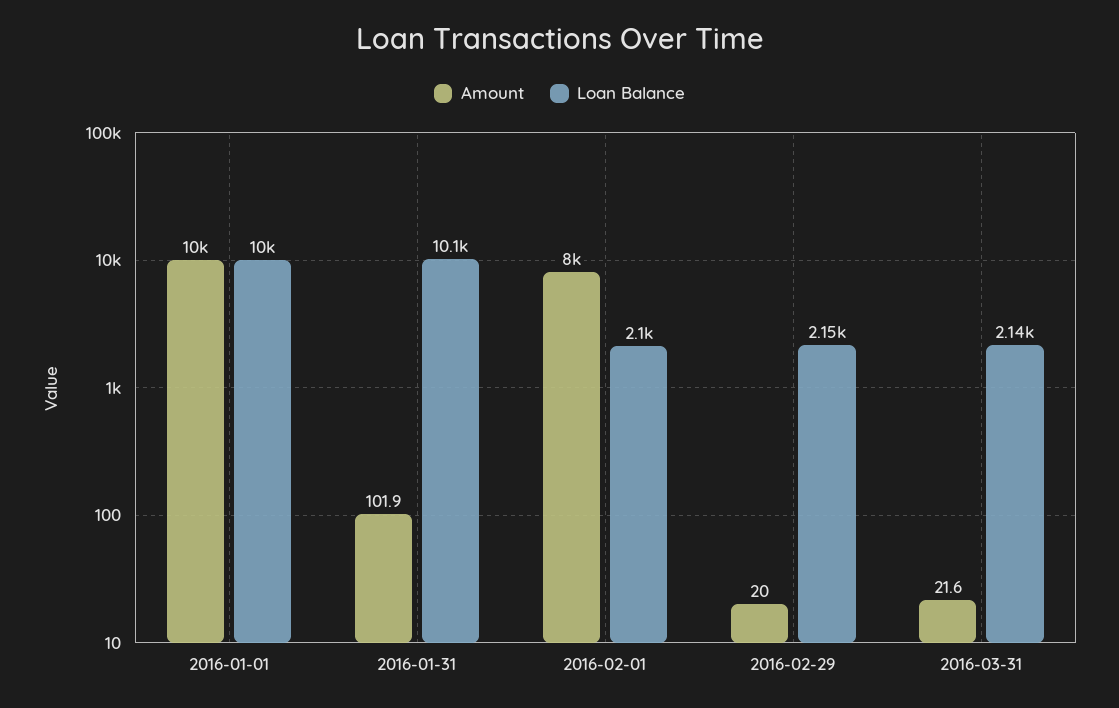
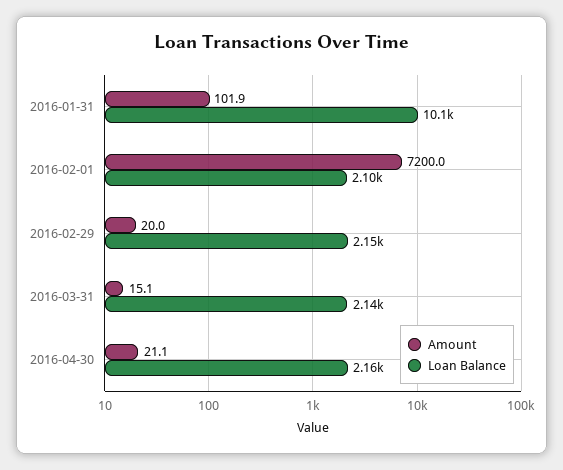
Amount, 2016-01-01: 10000 -> none
Loan Balance, 2016-01-01: 10000 -> none
Amount, 2016-02-01: 8000 -> 7200
Amount, 2016-03-31: 21.6 -> 15.1
Amount, 2016-04-30: none -> 21.1
Loan Balance, 2016-04-30: none -> 2160

